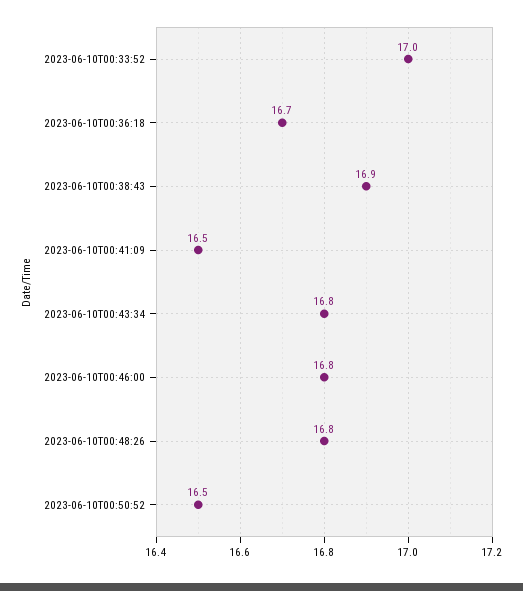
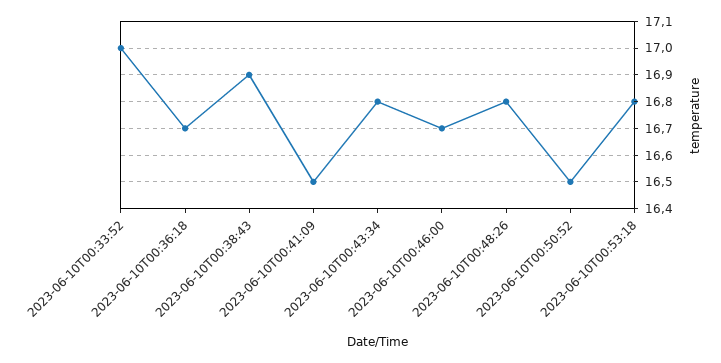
2023-06-10T00:46:00: 16.8 -> 16.7
2023-06-10T00:53:18: none -> 16.8

